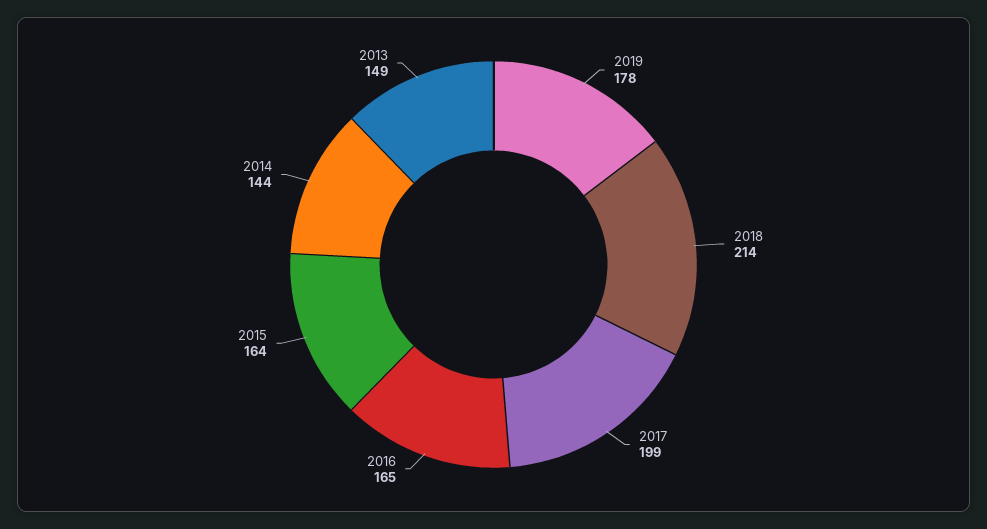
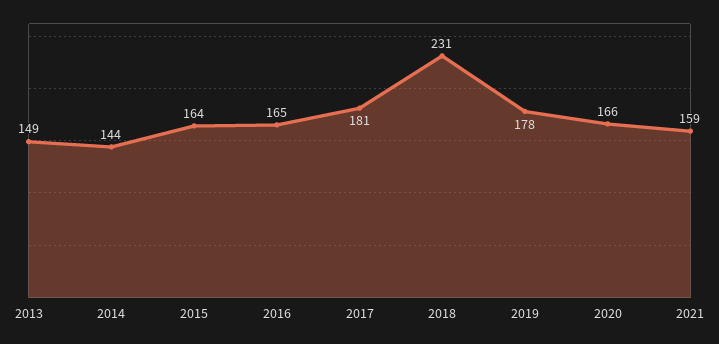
2018: 214 -> 231
2017: 199 -> 181
2020: none -> 166
2021: none -> 159

